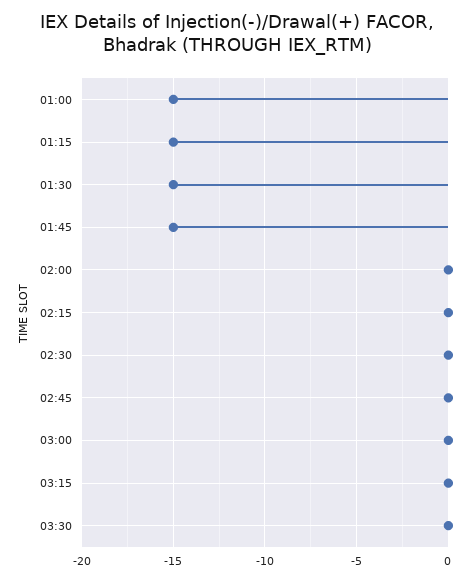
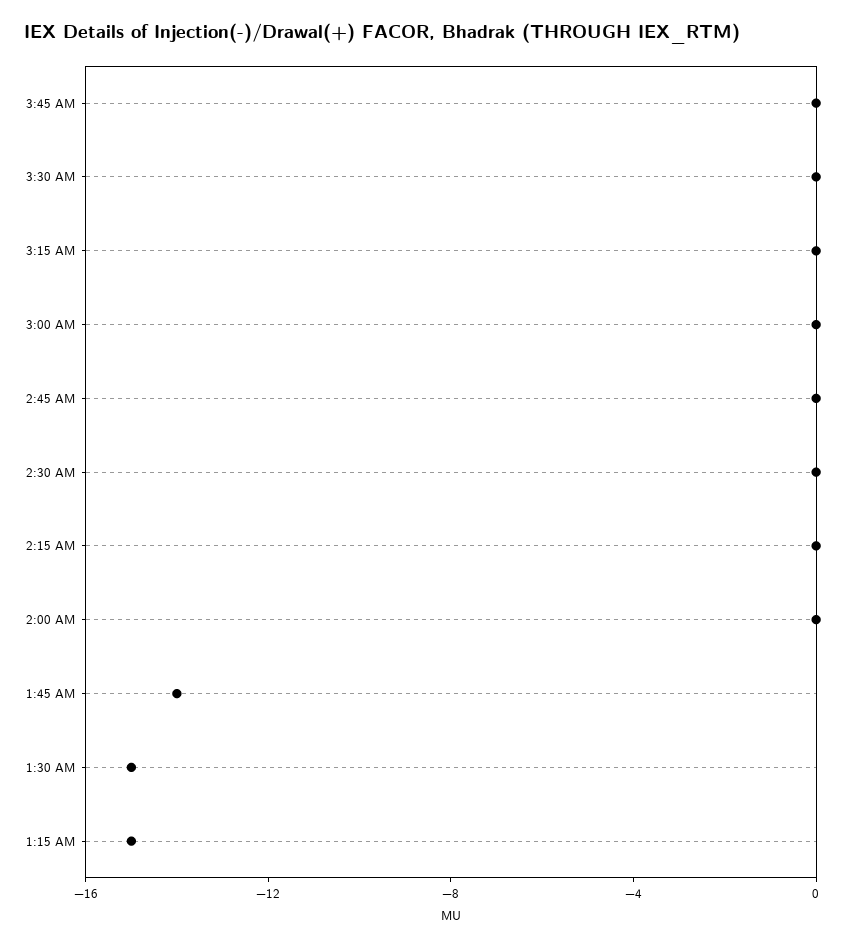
01:00: -15 -> none
01:45: -15 -> -14
3:45 AM: none -> 0

